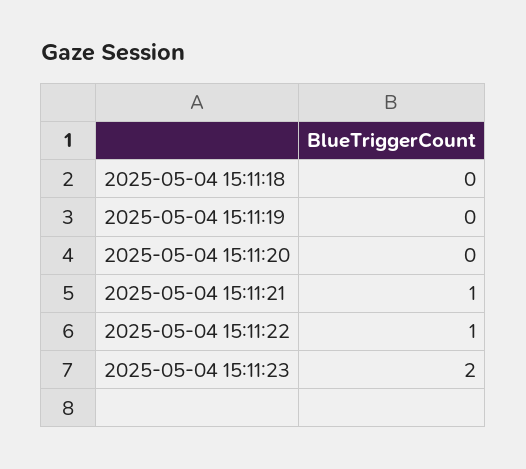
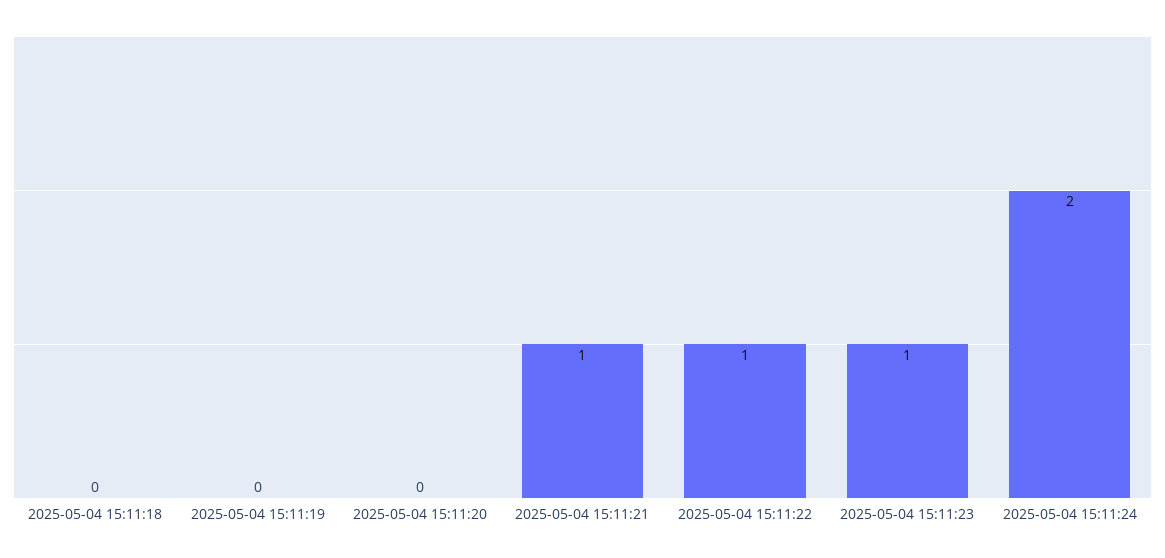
2025-05-04 15:11:23: 2 -> 1
2025-05-04 15:11:24: none -> 2

